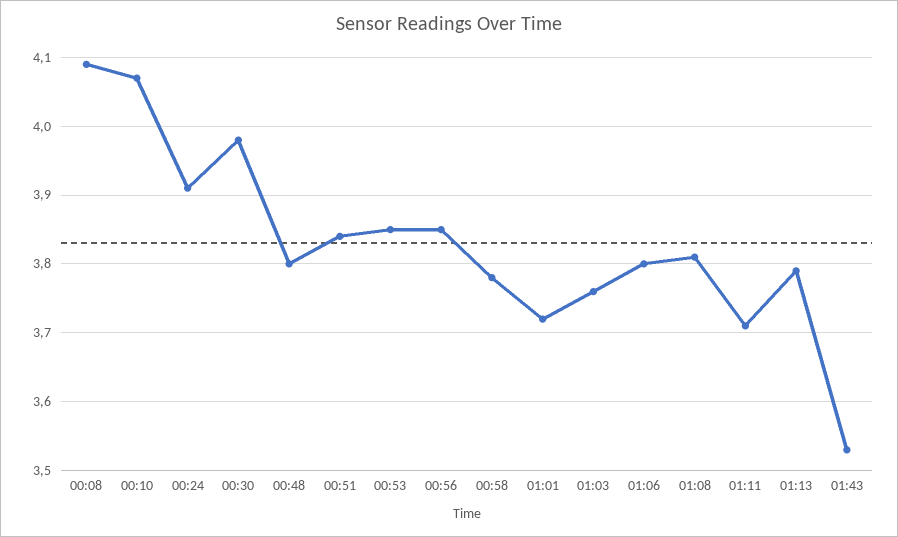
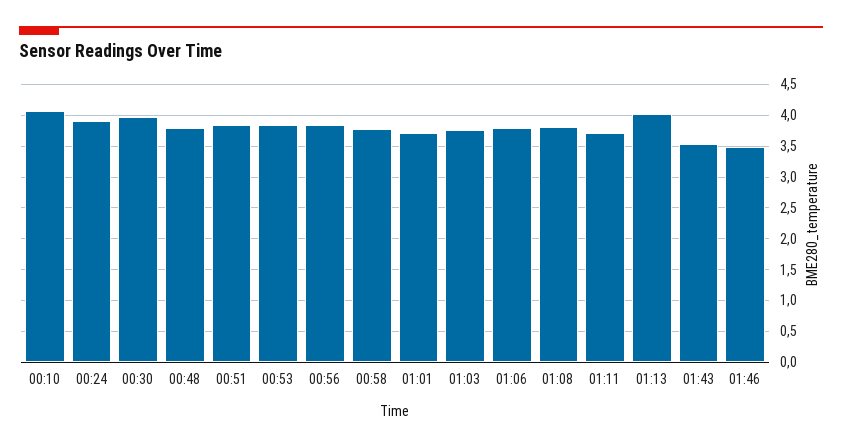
00:08: 4.09 -> none
01:13: 3.79 -> 4
01:46: none -> 3.5

